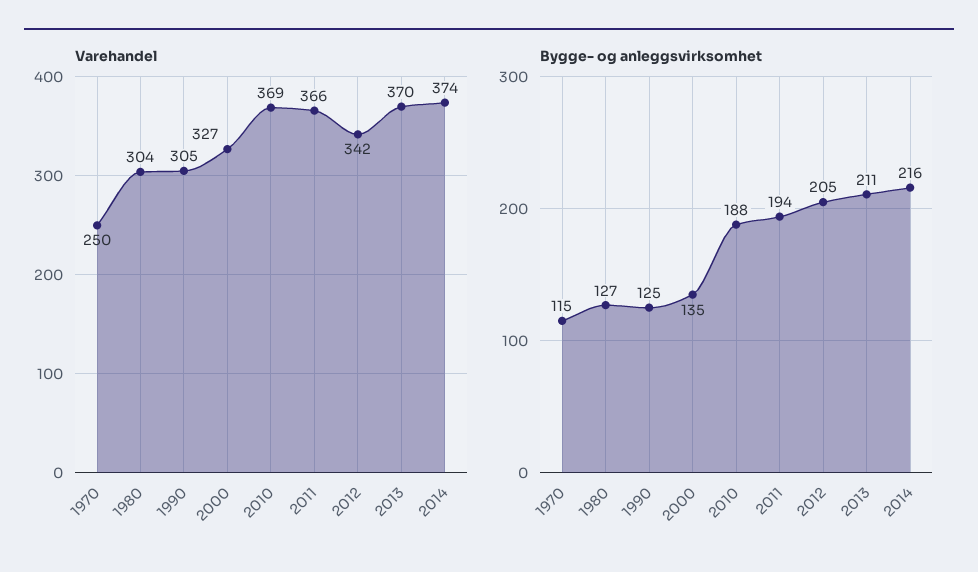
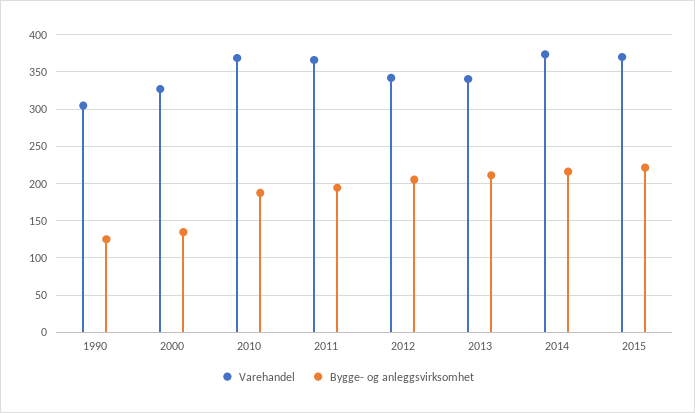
Varehandel, 1970: 250 -> none
Varehandel, 1980: 304 -> none
Varehandel, 2013: 370 -> 340
Bygge- og anleggsvirksomhet, 1970: 115 -> none
Bygge- og anleggsvirksomhet, 1980: 127 -> none
Varehandel, 2015: none -> 370
Bygge- og anleggsvirksomhet, 2015: none -> 220

